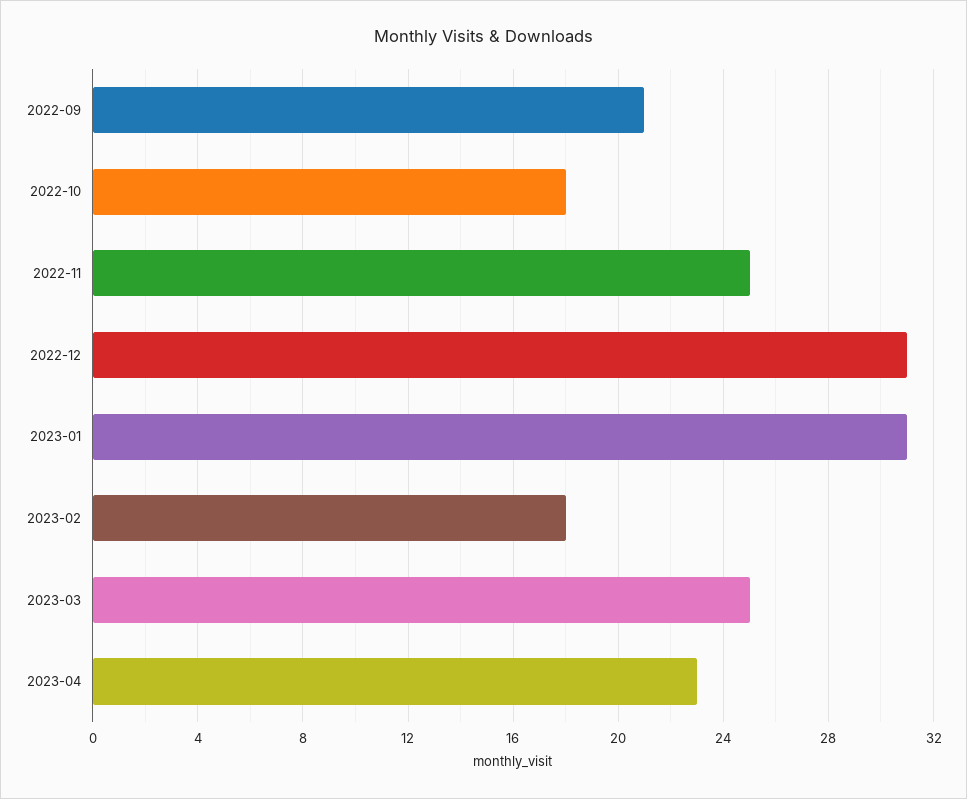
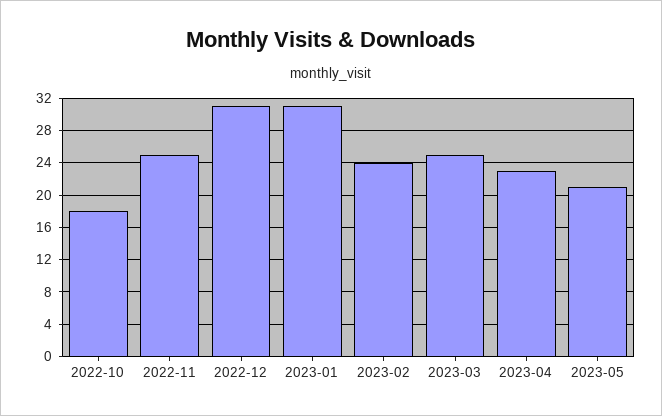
2022-09: 21 -> none
2023-02: 18 -> 24
2023-05: none -> 21

